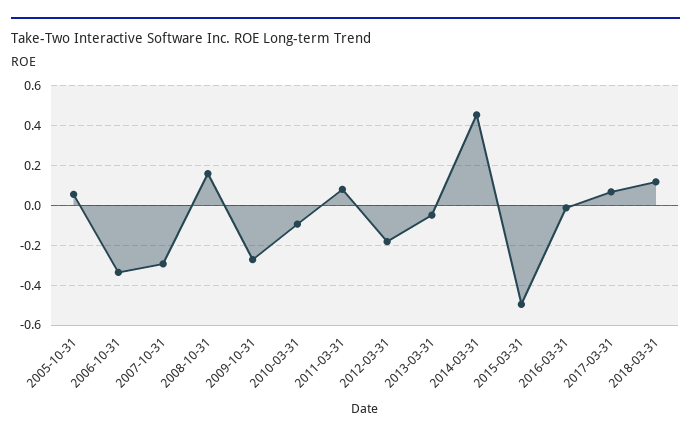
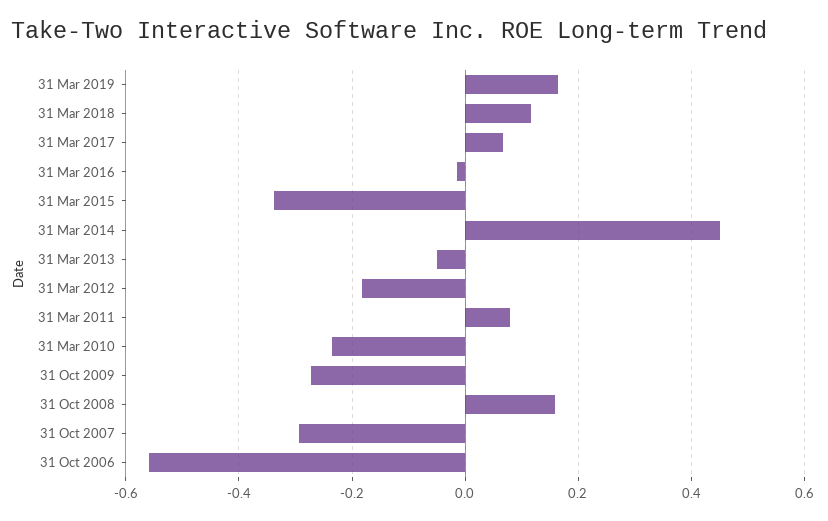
2005-10-31: 0.05 -> none
2006-10-31: -0.35 -> -0.56
2010-03-31: -0.1 -> -0.24
2015-03-31: -0.5 -> -0.34
31 Mar 2019: none -> 0.16

